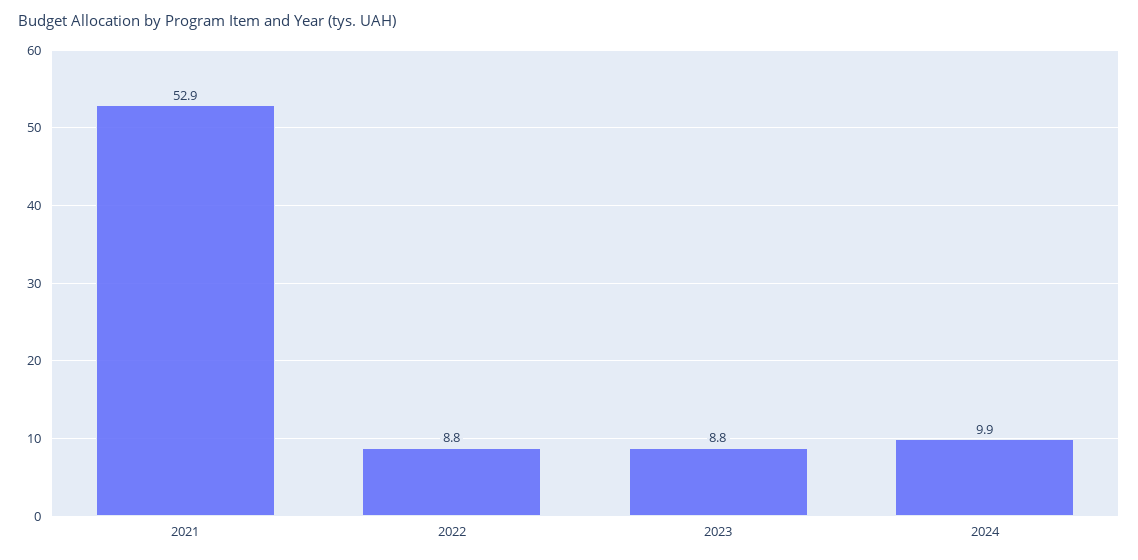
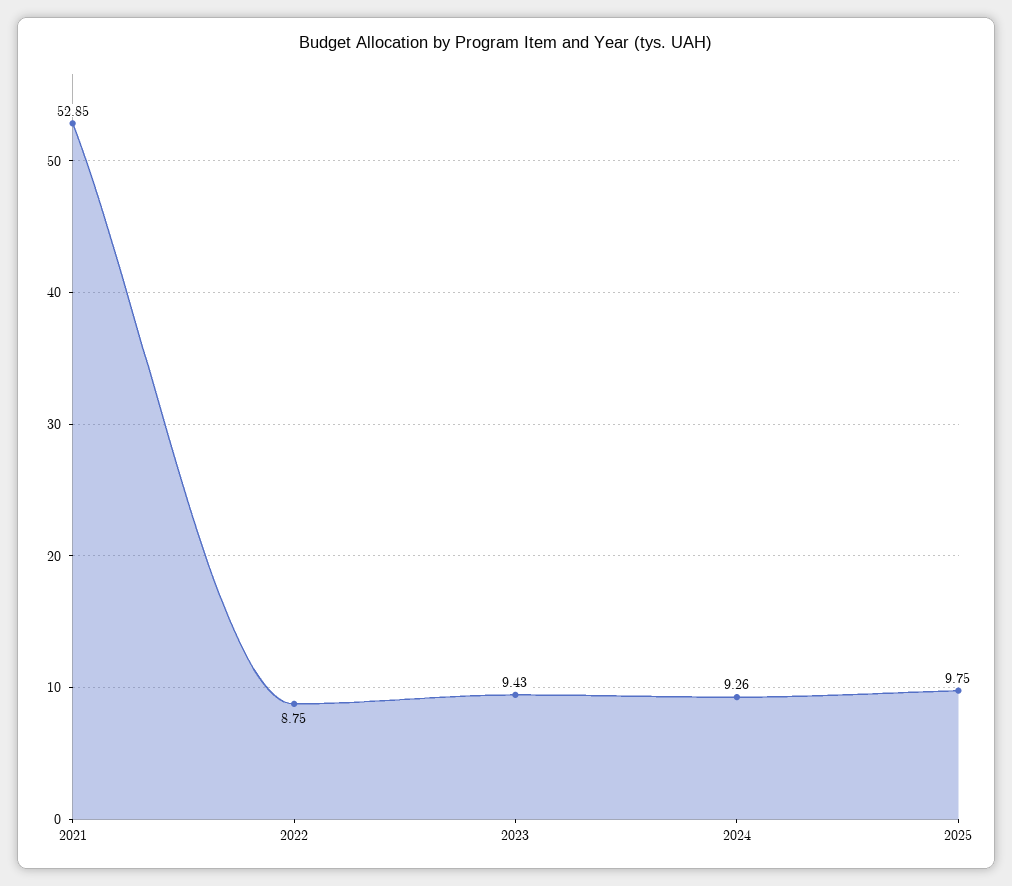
2023: 8.8 -> 9.43
2024: 9.9 -> 9.26
2025: none -> 9.75

